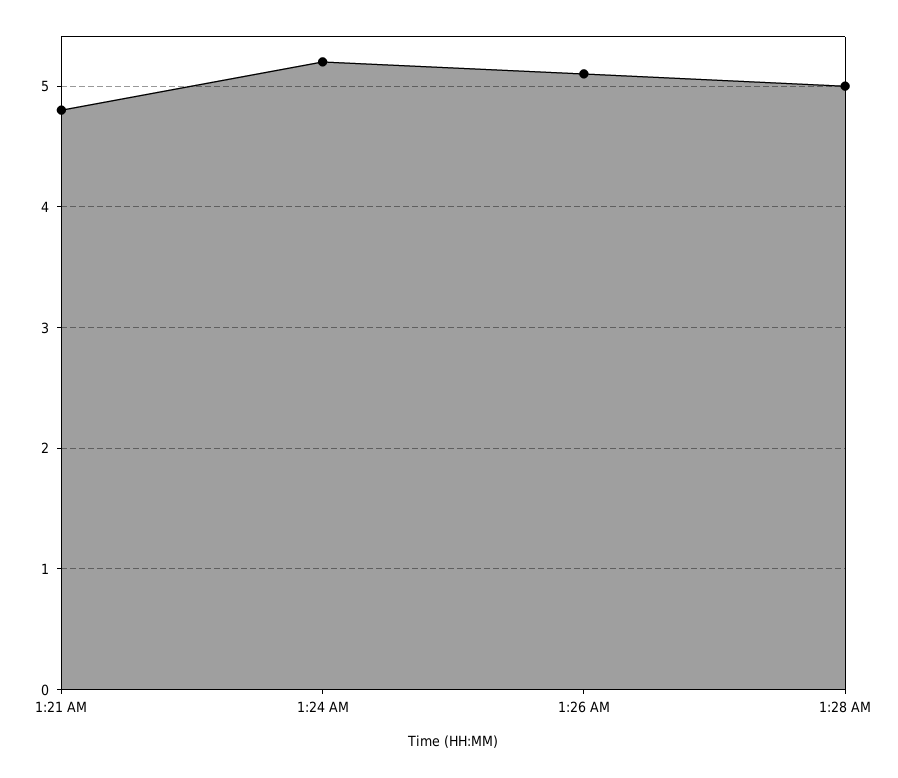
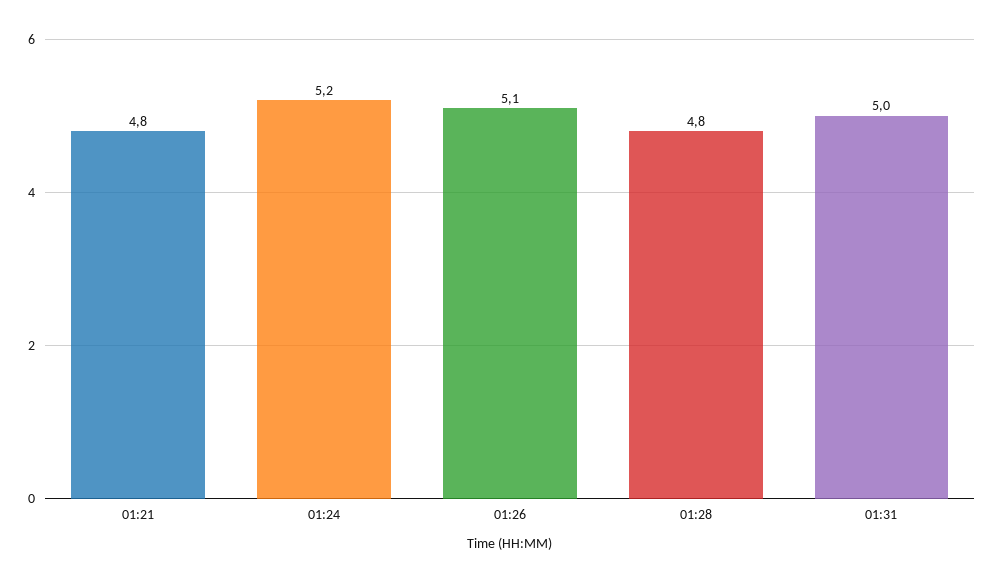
1:28 AM: 5 -> 4.8
01:31: none -> 5

